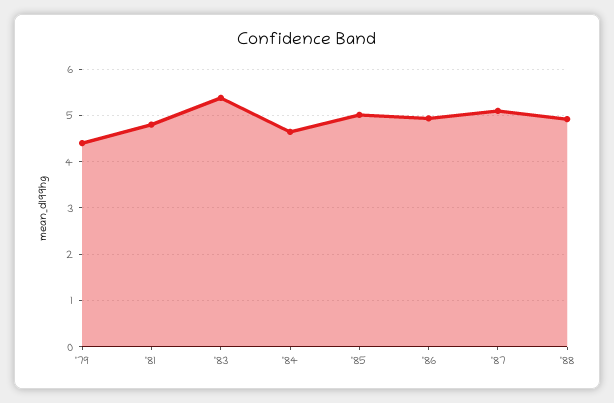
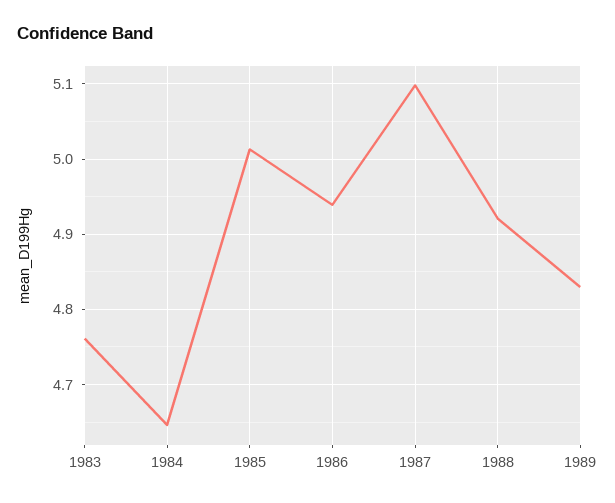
'79: 4.4 -> none
'81: 4.8 -> none
'83: 5.4 -> 4.76
1989: none -> 4.83

